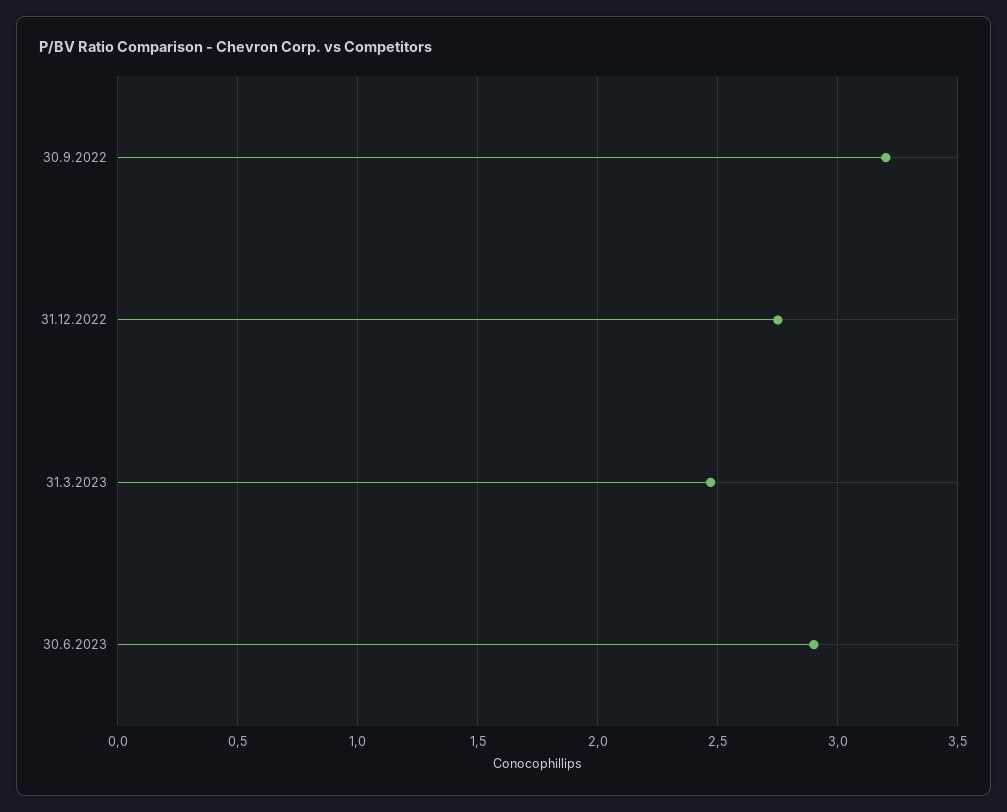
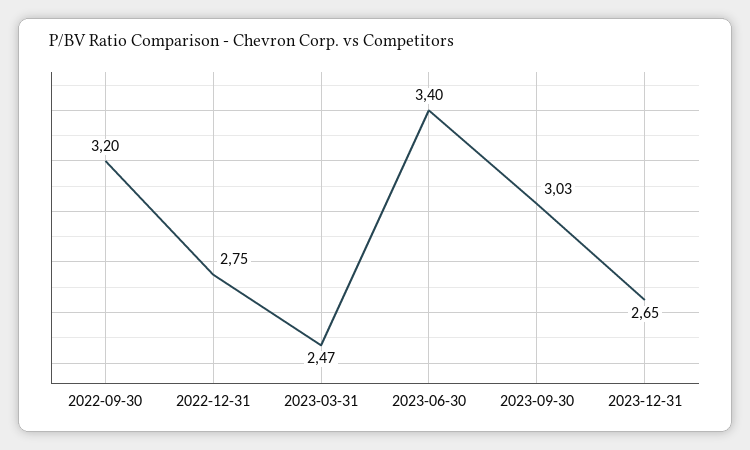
30.6.2023: 2.9 -> 3.4
2023-09-30: none -> 3.03
2023-12-31: none -> 2.65

